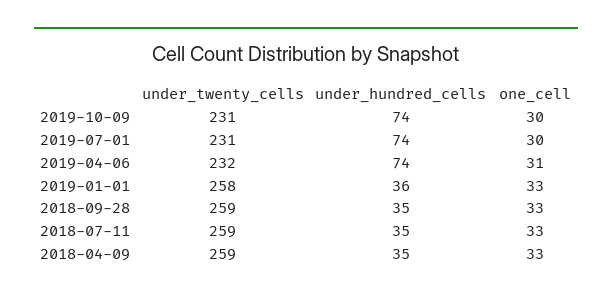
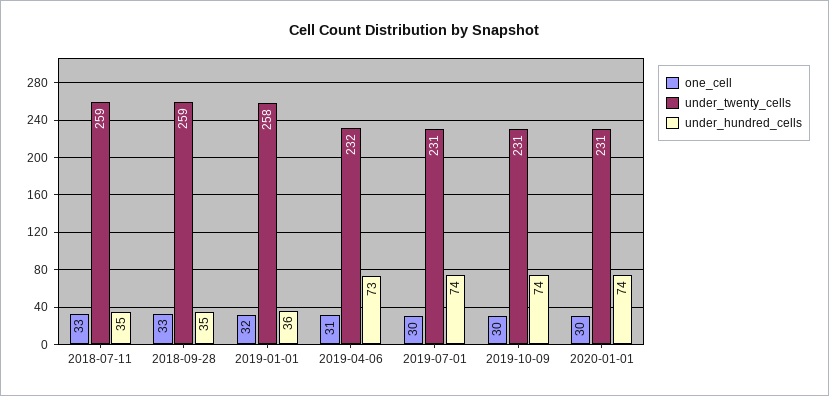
under_hundred_cells, 2019-04-06: 74 -> 73
one_cell, 2019-01-01: 33 -> 32
under_twenty_cells, 2018-04-09: 259 -> none
under_hundred_cells, 2018-04-09: 35 -> none
one_cell, 2018-04-09: 33 -> none
one_cell, 2020-01-01: none -> 30
under_twenty_cells, 2020-01-01: none -> 231
under_hundred_cells, 2020-01-01: none -> 74

